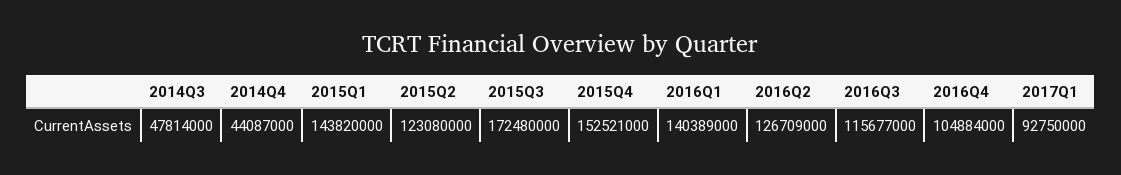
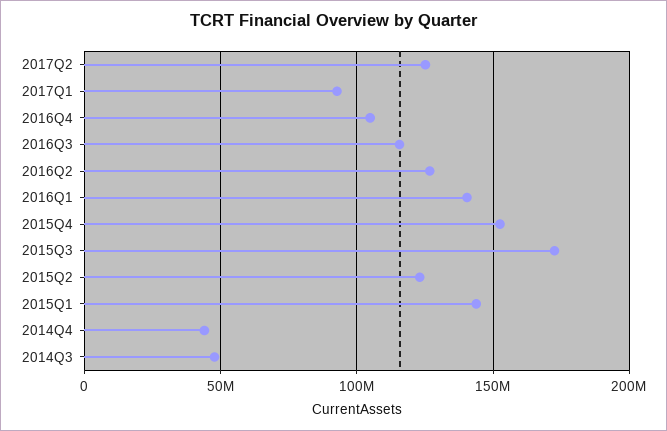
2017Q2: none -> 125000000

